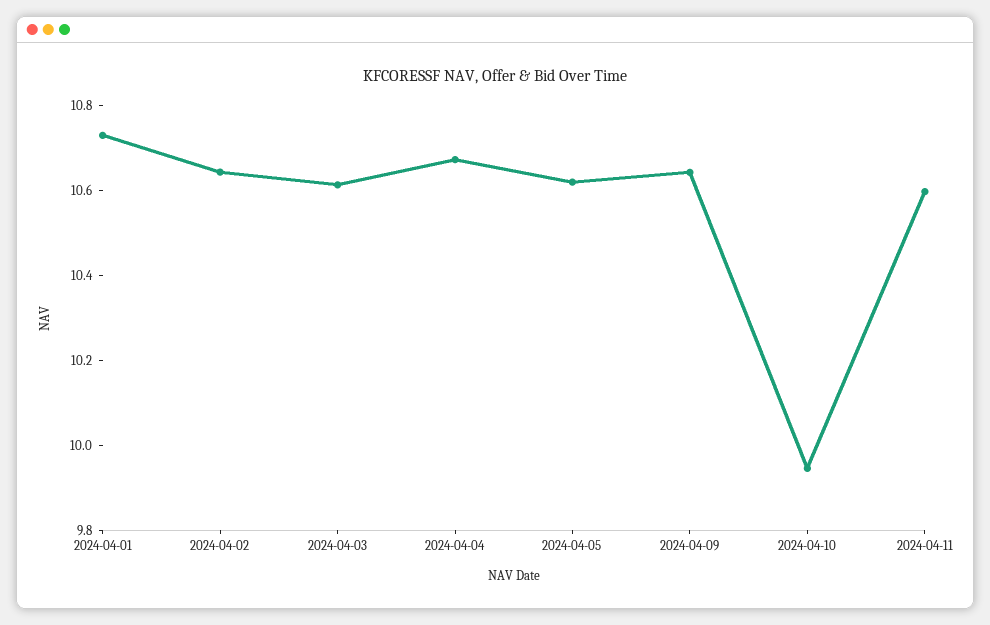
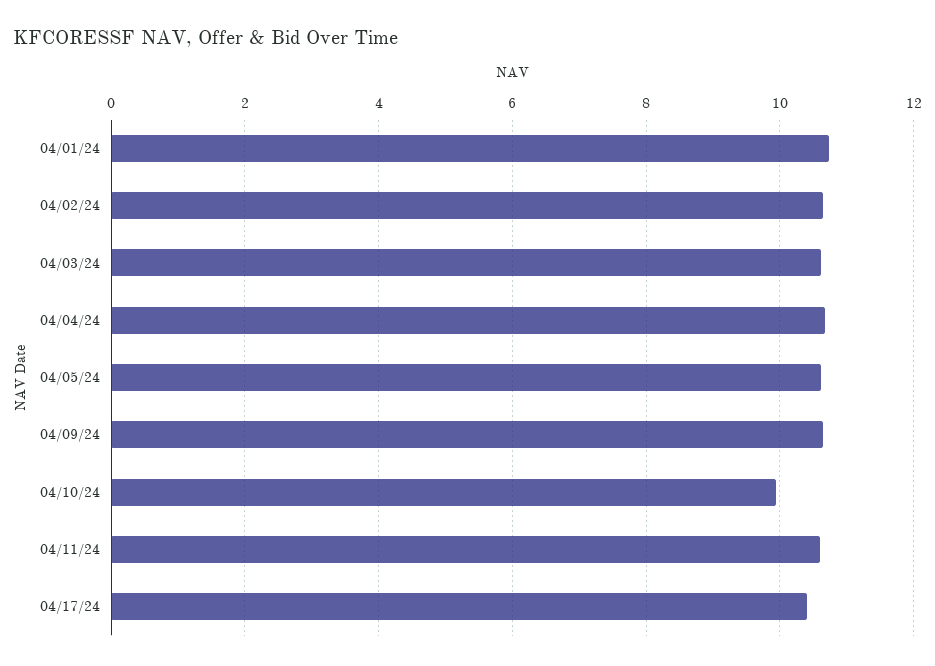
04/17/24: none -> 10.4

